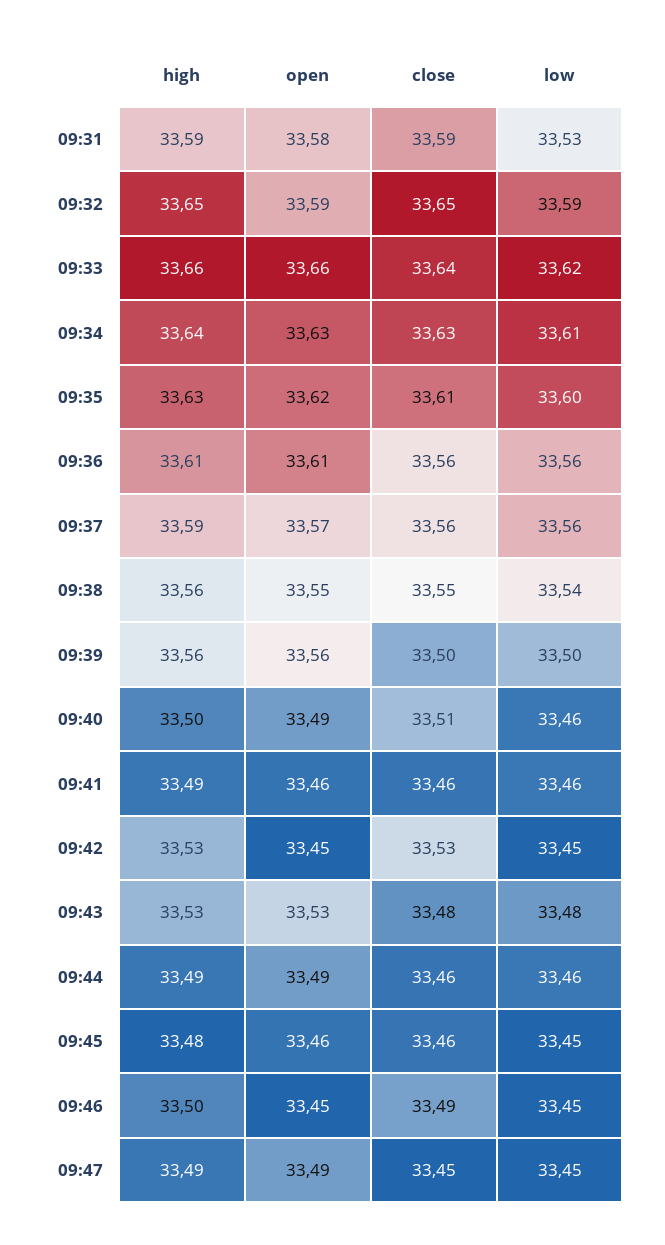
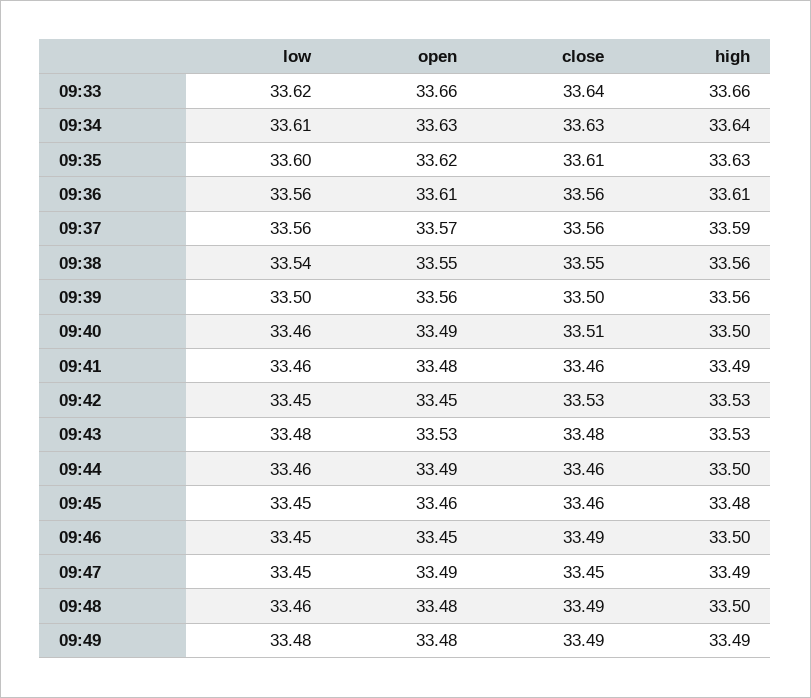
high, 09:31: 33.59 -> none
open, 09:31: 33.58 -> none
close, 09:31: 33.59 -> none
low, 09:31: 33.53 -> none
high, 09:32: 33.65 -> none
open, 09:32: 33.59 -> none
close, 09:32: 33.65 -> none
low, 09:32: 33.59 -> none
open, 09:41: 33.46 -> 33.48
high, 09:44: 33.49 -> 33.5
low, 09:48: none -> 33.46
open, 09:48: none -> 33.48
close, 09:48: none -> 33.49
high, 09:48: none -> 33.5
low, 09:49: none -> 33.48
open, 09:49: none -> 33.48
close, 09:49: none -> 33.49
high, 09:49: none -> 33.49

